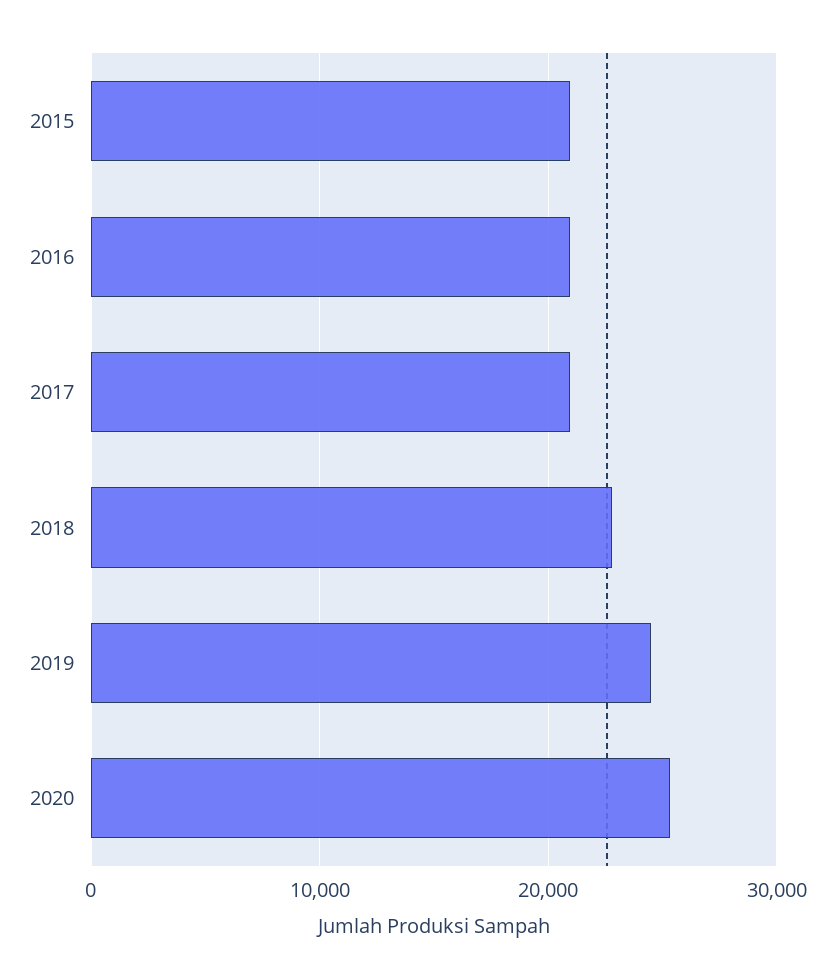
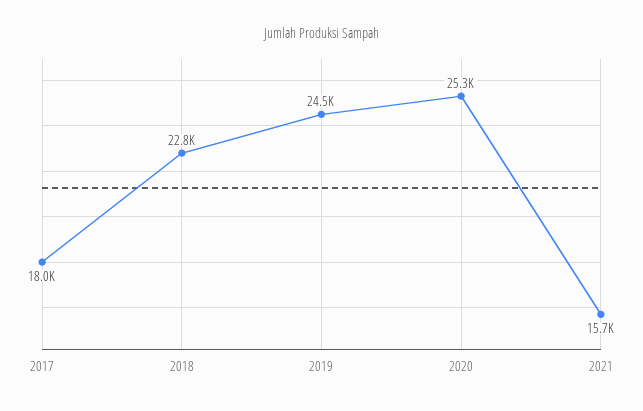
2015: 21000 -> none
2016: 21000 -> none
2017: 21000 -> 18000
2021: none -> 15700

